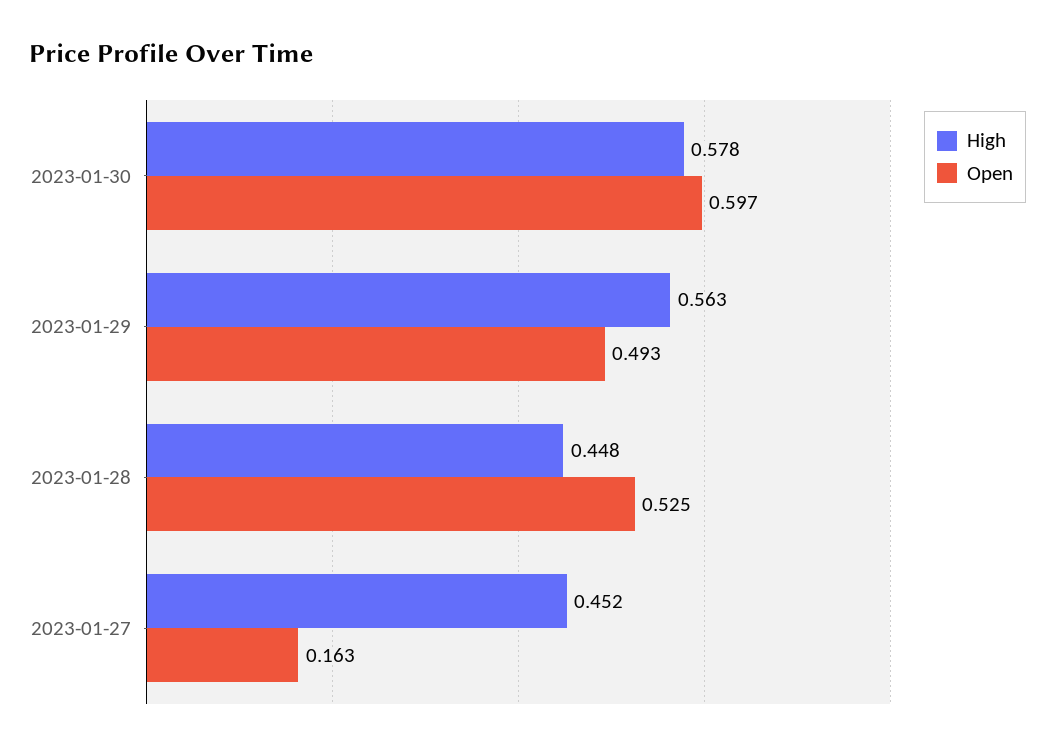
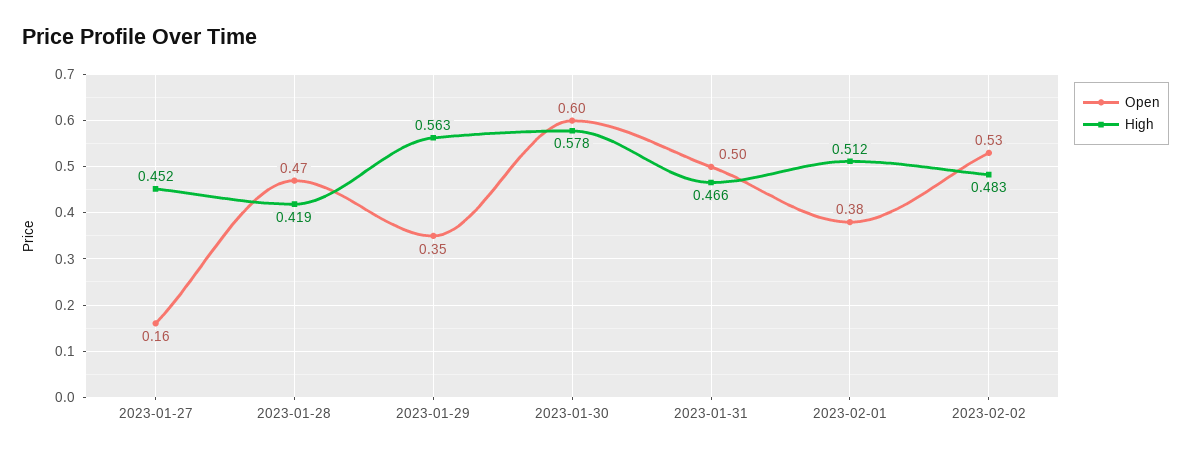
Open, 2023-01-29: 0.493 -> 0.35
High, 2023-01-28: 0.448 -> 0.419
Open, 2023-01-28: 0.525 -> 0.47
Open, 2023-01-31: none -> 0.5
High, 2023-01-31: none -> 0.466
Open, 2023-02-01: none -> 0.38
High, 2023-02-01: none -> 0.512
Open, 2023-02-02: none -> 0.53
High, 2023-02-02: none -> 0.483

